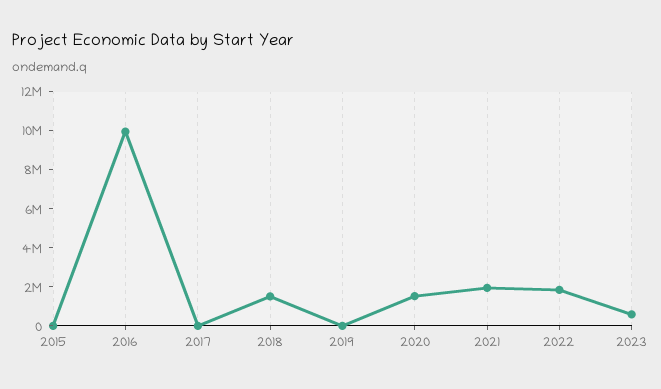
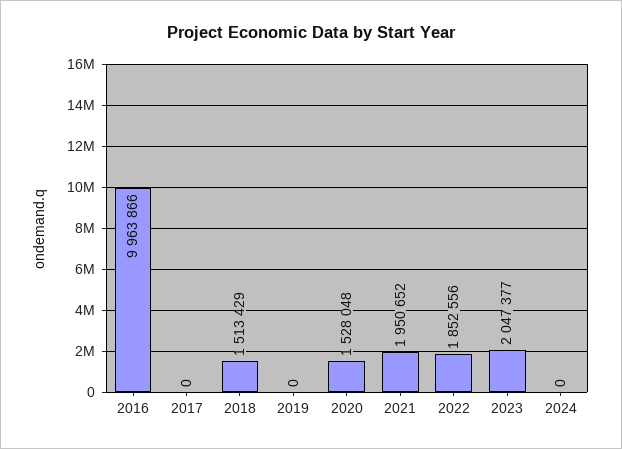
2015: 0 -> none
2023: 500000 -> 2047377
2024: none -> 0

